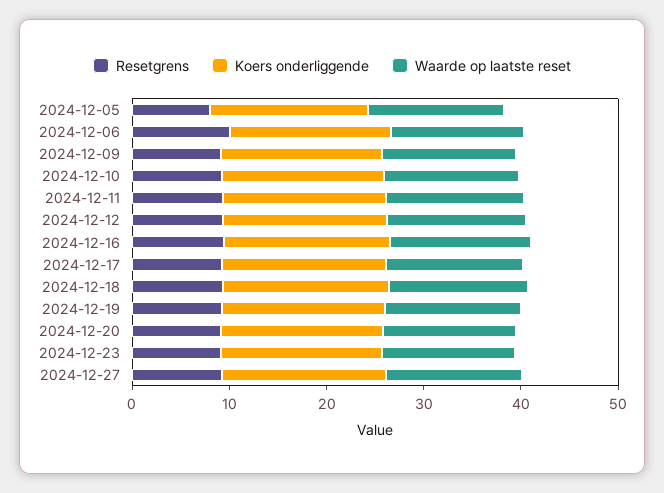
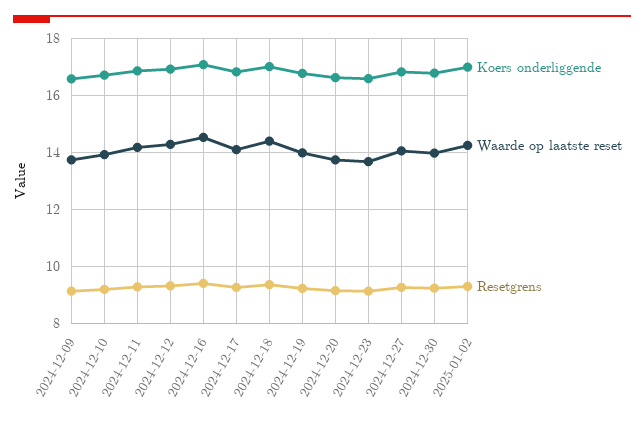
Resetgrens, 2024-12-05: 8 -> none
Koers onderliggende, 2024-12-05: 16 -> none
Waarde op laatste reset, 2024-12-05: 14 -> none
Resetgrens, 2024-12-06: 10 -> none
Koers onderliggende, 2024-12-06: 16 -> none
Waarde op laatste reset, 2024-12-06: 14 -> none
Koers onderliggende, 2024-12-30: none -> 16.75
Waarde op laatste reset, 2024-12-30: none -> 14
Resetgrens, 2024-12-30: none -> 9.25
Koers onderliggende, 2025-01-02: none -> 17
Waarde op laatste reset, 2025-01-02: none -> 14.25
Resetgrens, 2025-01-02: none -> 9.25

